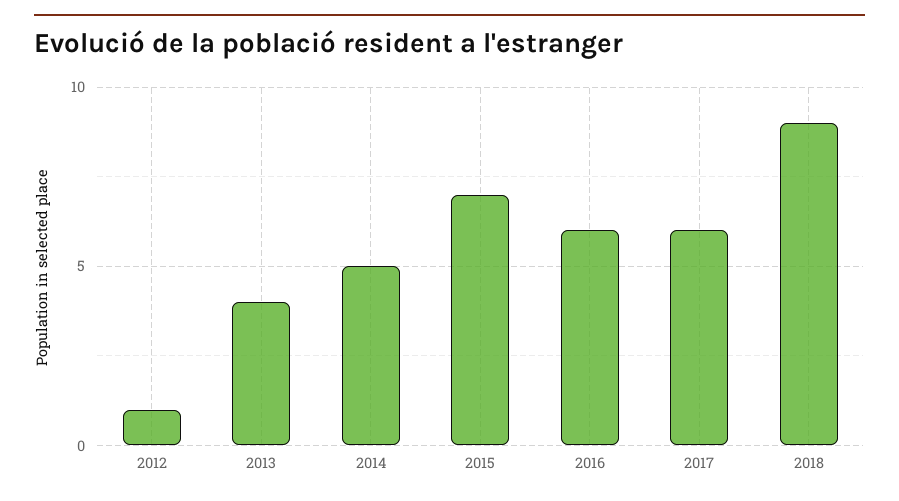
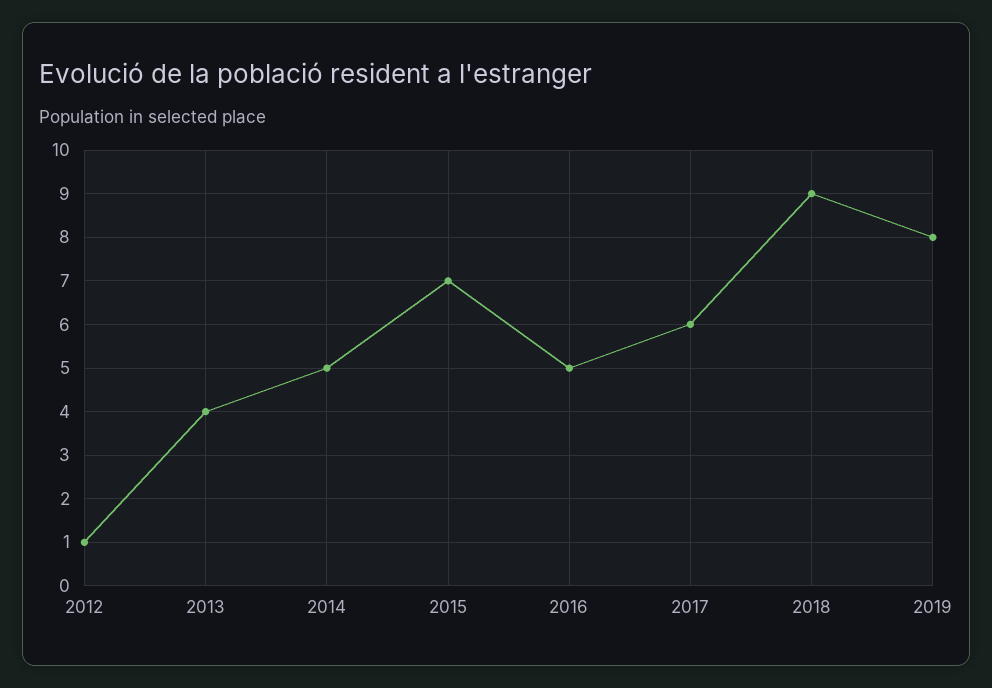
2016: 6 -> 5
2019: none -> 8

